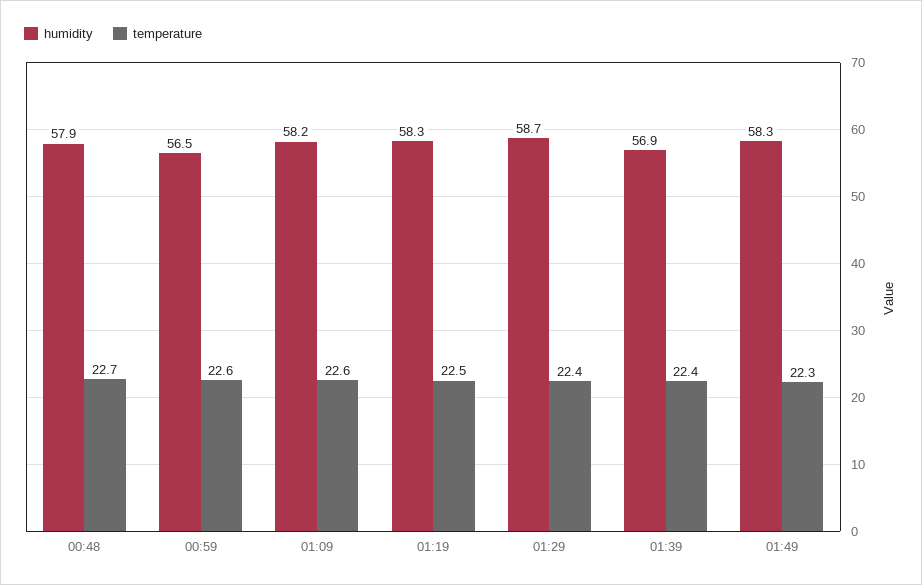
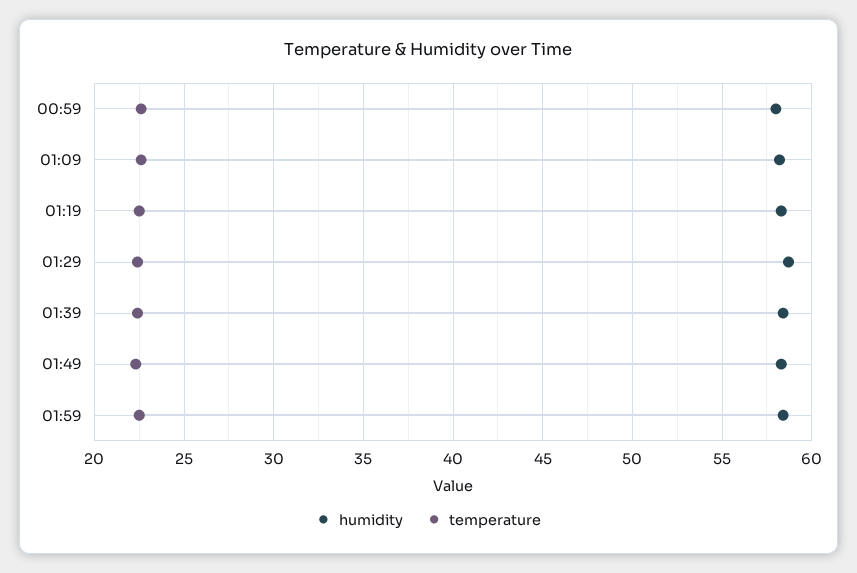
humidity, 00:48: 57.9 -> none
temperature, 00:48: 22.7 -> none
humidity, 00:59: 56.5 -> 58
humidity, 01:39: 56.9 -> 58.5
humidity, 01:59: none -> 58.5
temperature, 01:59: none -> 22.5

